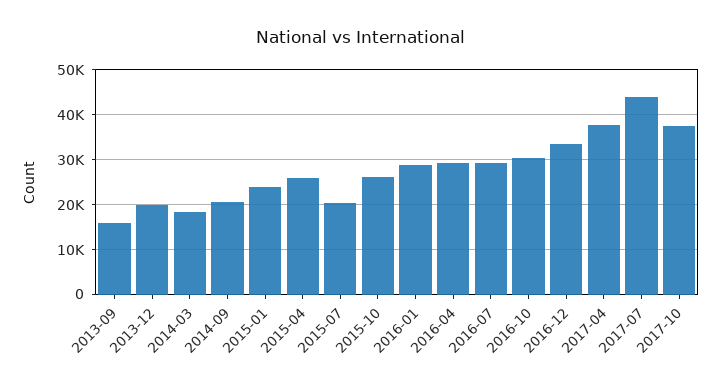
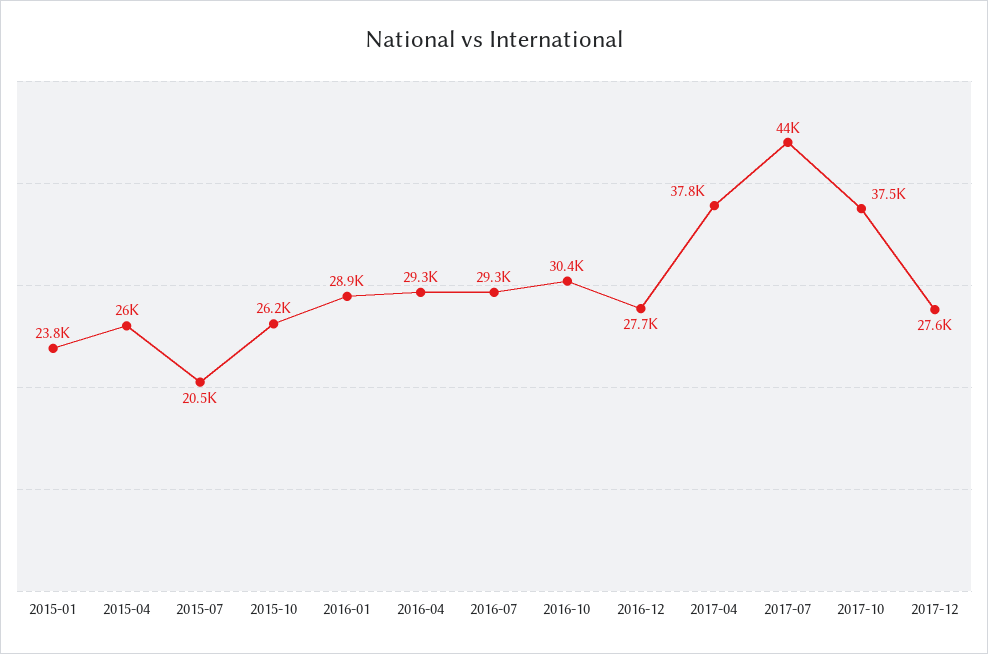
2013-09: 16000 -> none
2013-12: 20000 -> none
2014-03: 18000 -> none
2014-09: 20000 -> none
2016-12: 34000 -> 27700
2017-12: none -> 27600

